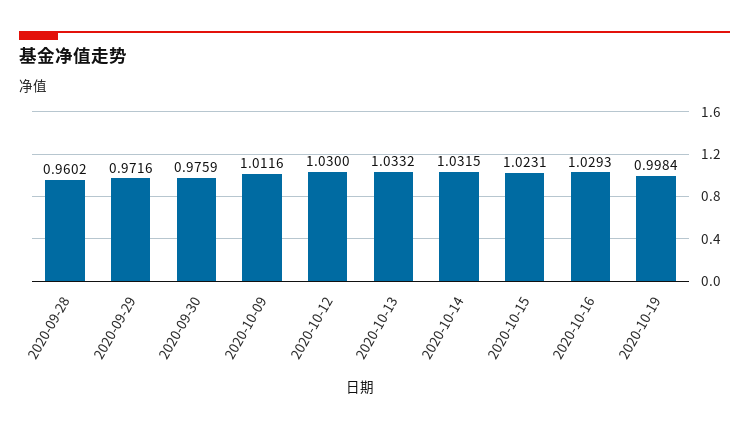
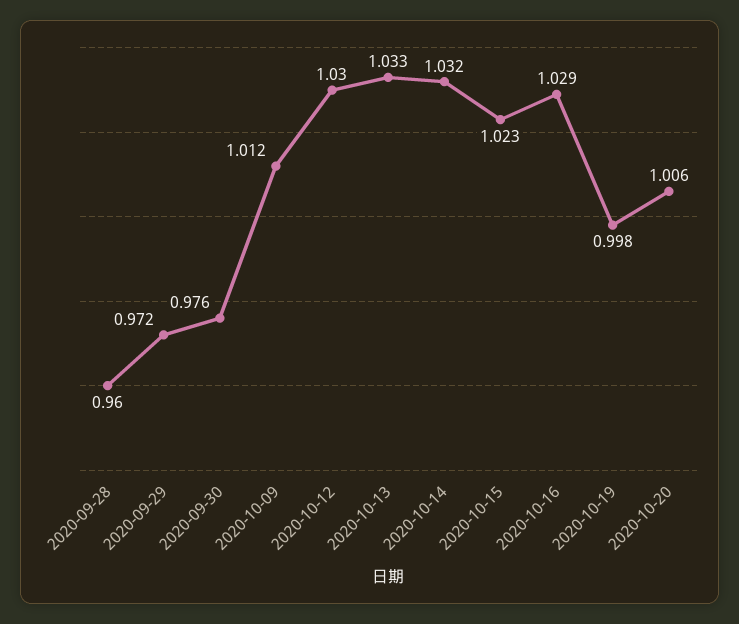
2020-10-20: none -> 1.006

